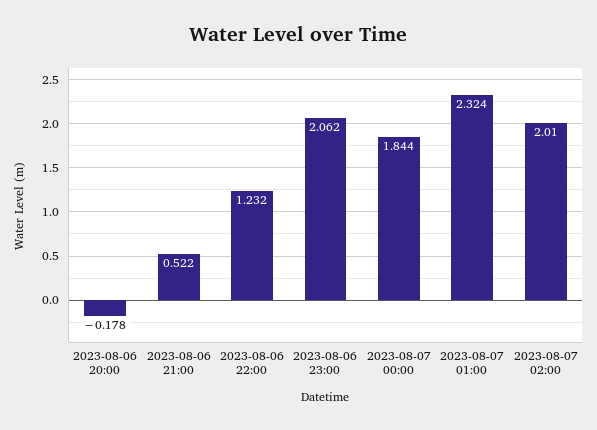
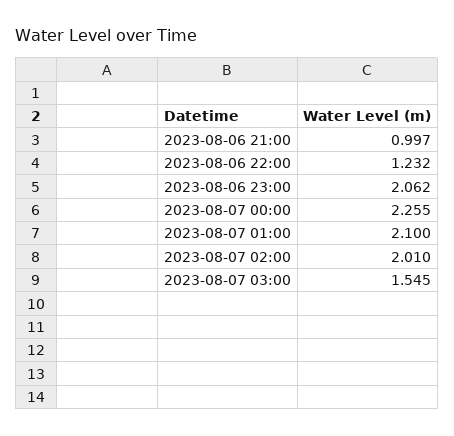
2023-08-06 20:00: -0.178 -> none
2023-08-06 21:00: 0.522 -> 0.997
2023-08-07 00:00: 1.844 -> 2.255
2023-08-07 01:00: 2.324 -> 2.1
2023-08-07 03:00: none -> 1.545

